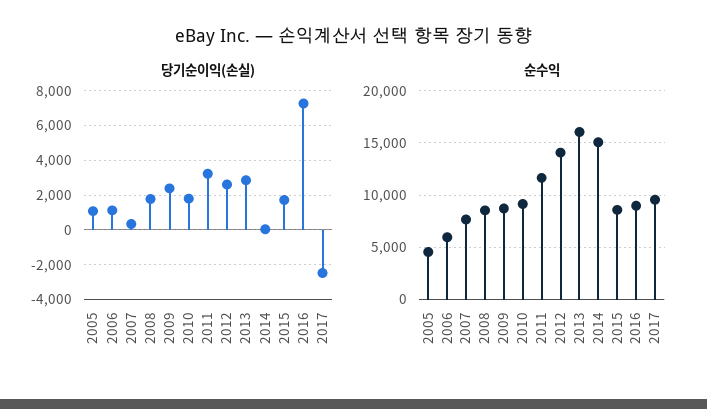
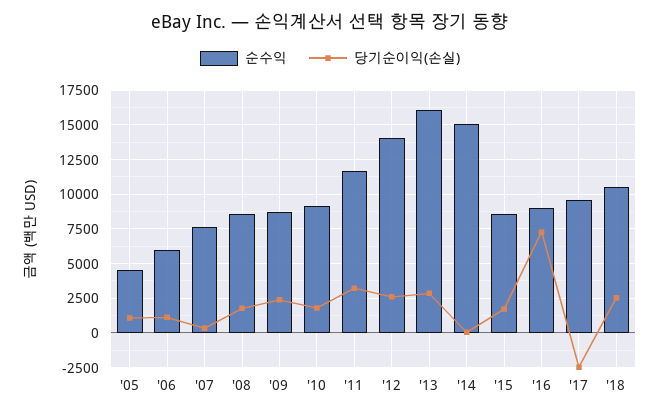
순수익, '18: none -> 10500
당기순이익(손실), '18: none -> 2500

